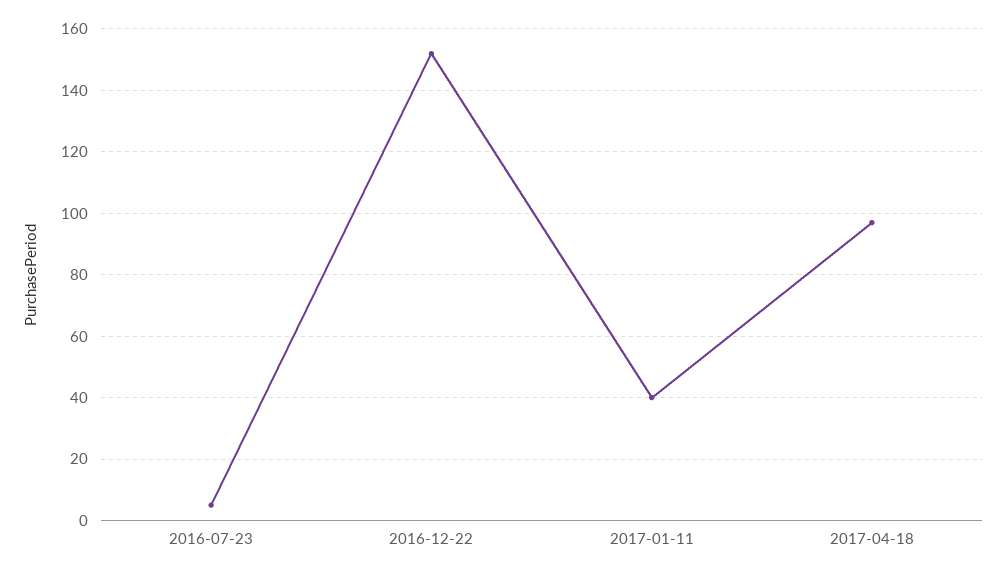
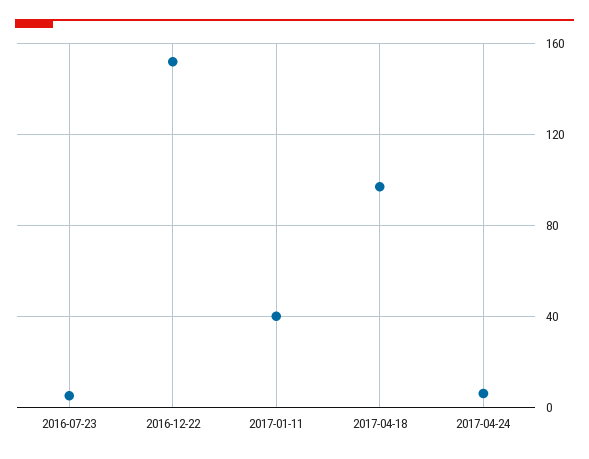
2017-04-24: none -> 5

